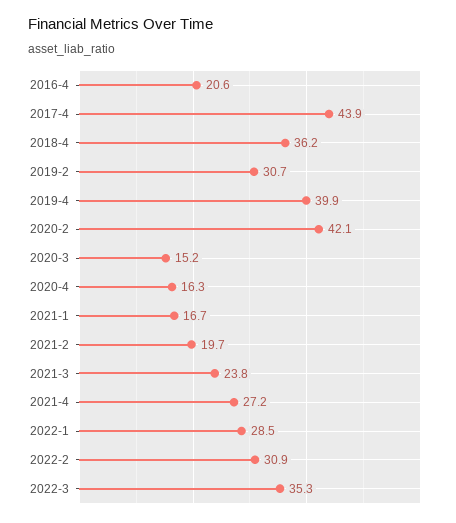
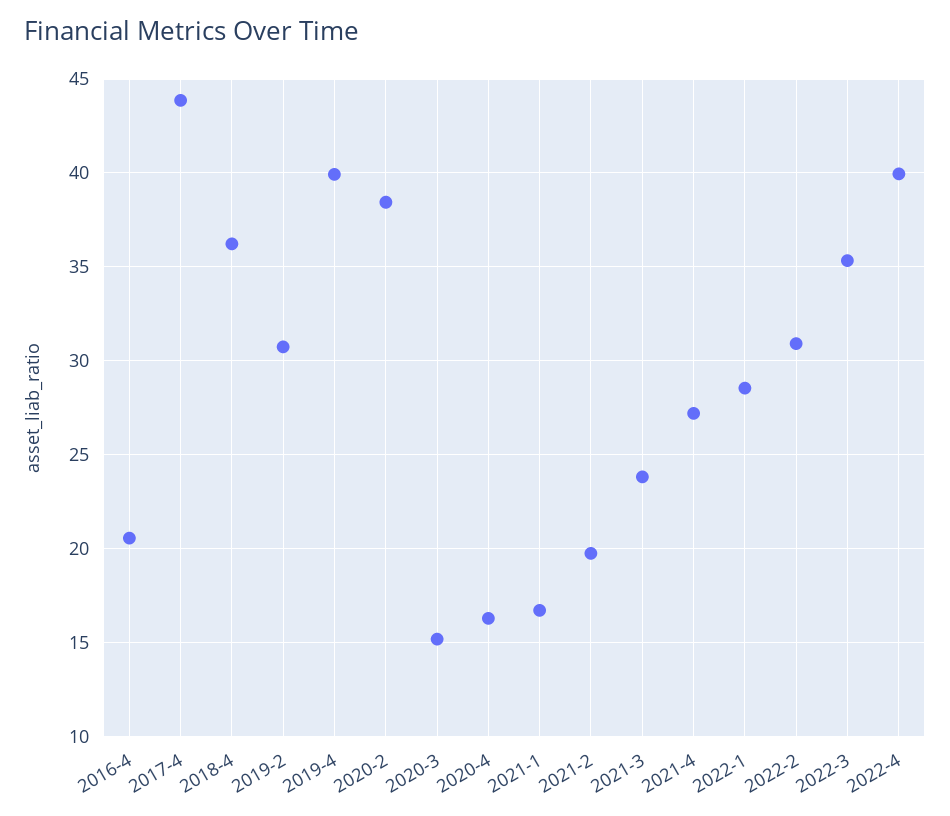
2020-2: 42.1 -> 38.5
2022-4: none -> 40

